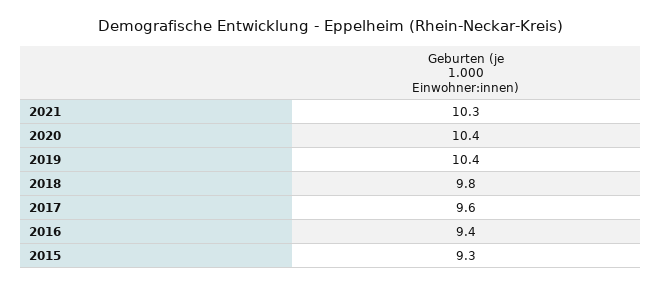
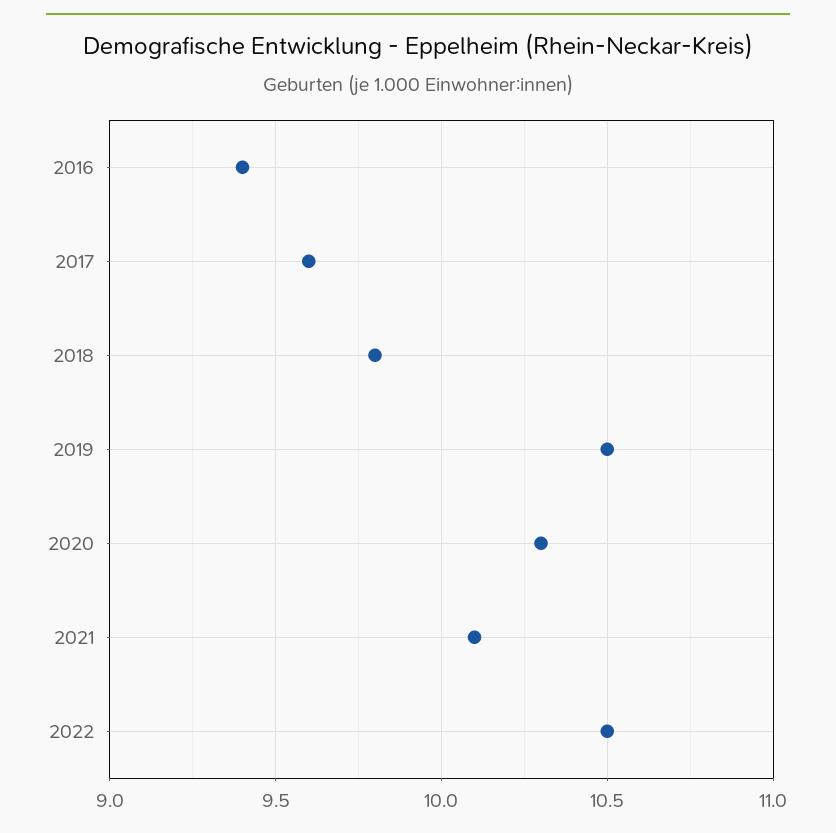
2021: 10.3 -> 10.1
2020: 10.4 -> 10.3
2019: 10.4 -> 10.5
2015: 9.3 -> none
2022: none -> 10.5

